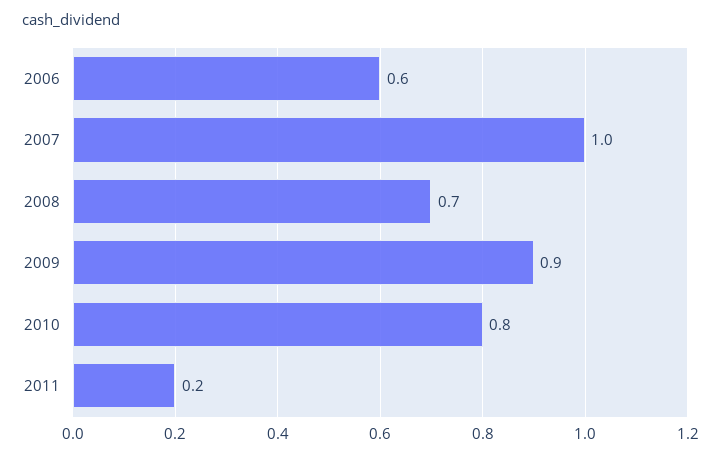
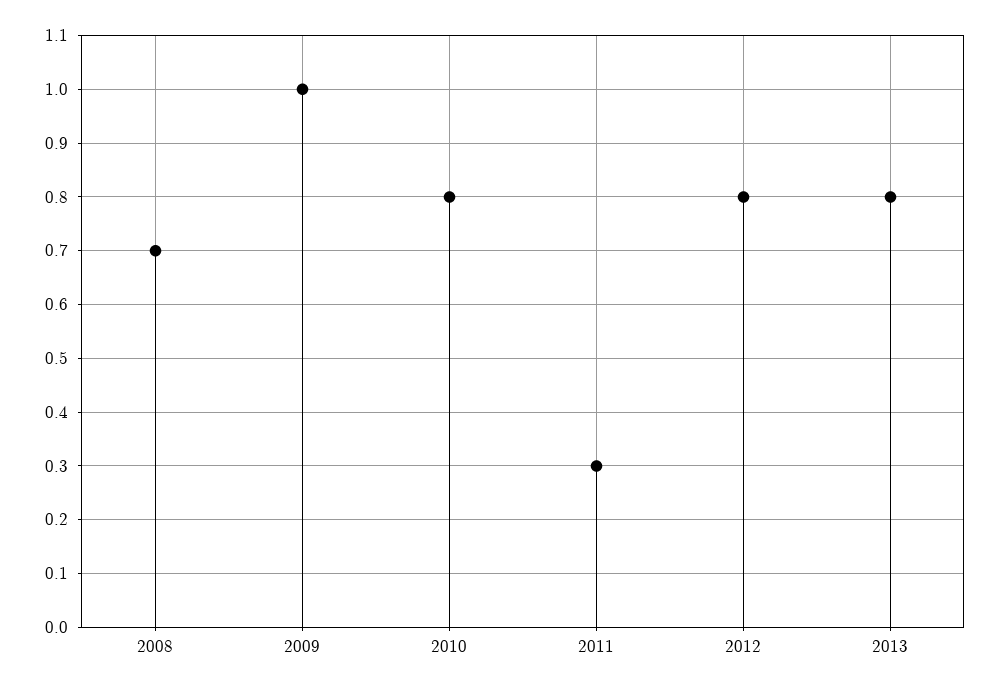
2006: 0.6 -> none
2007: 1 -> none
2009: 0.9 -> 1
2011: 0.2 -> 0.3
2012: none -> 0.8
2013: none -> 0.8

